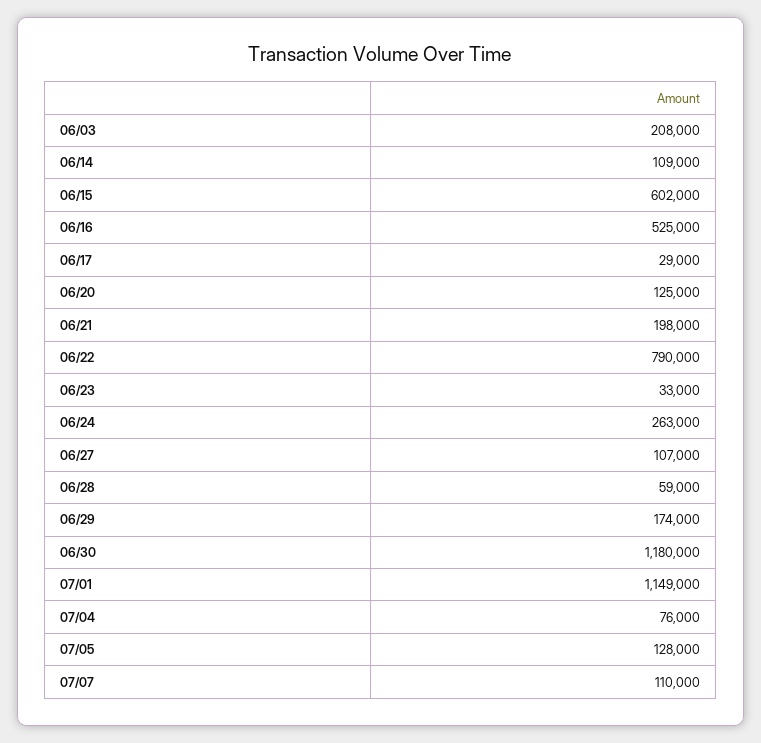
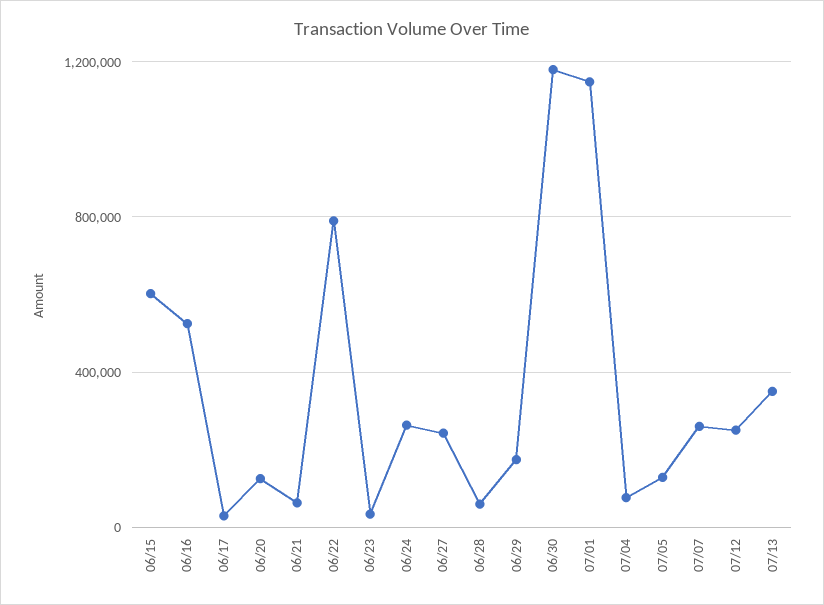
06/03: 208000 -> none
06/14: 109000 -> none
06/21: 198000 -> 50000
06/27: 107000 -> 250000
07/07: 110000 -> 250000
07/12: none -> 250000
07/13: none -> 350000

